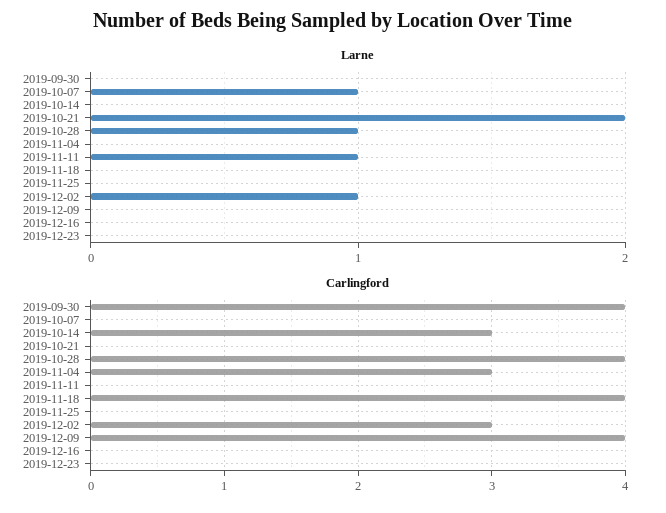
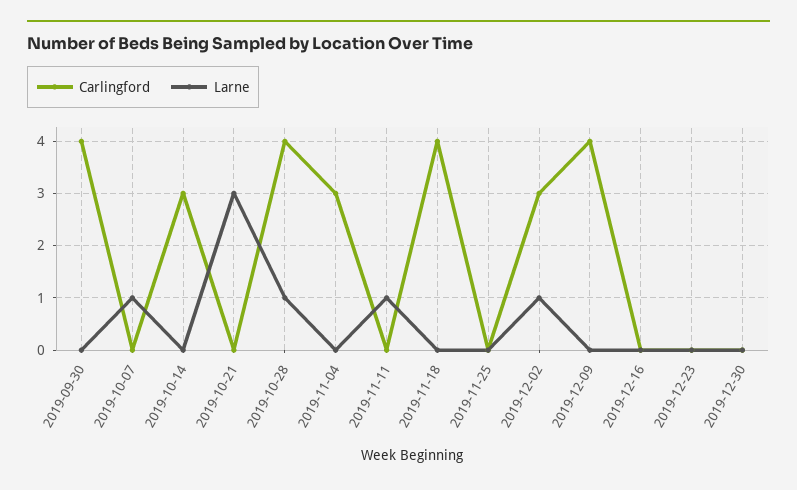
Larne, 2019-10-21: 2 -> 3
Carlingford, 2019-12-30: none -> 0
Larne, 2019-12-30: none -> 0

